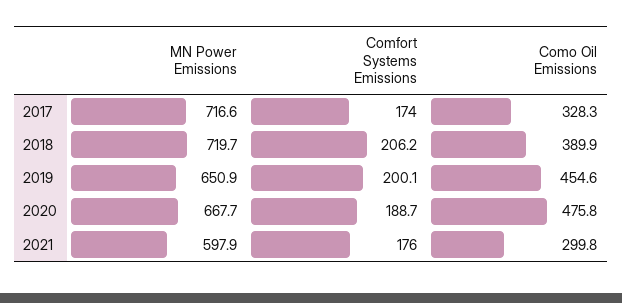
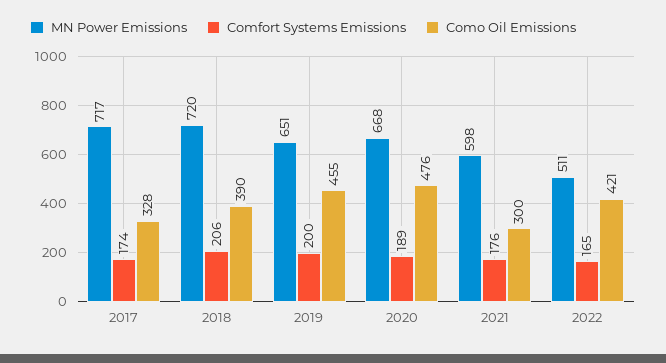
MN Power Emissions, 2022: none -> 511
Comfort Systems Emissions, 2022: none -> 165
Como Oil Emissions, 2022: none -> 421

